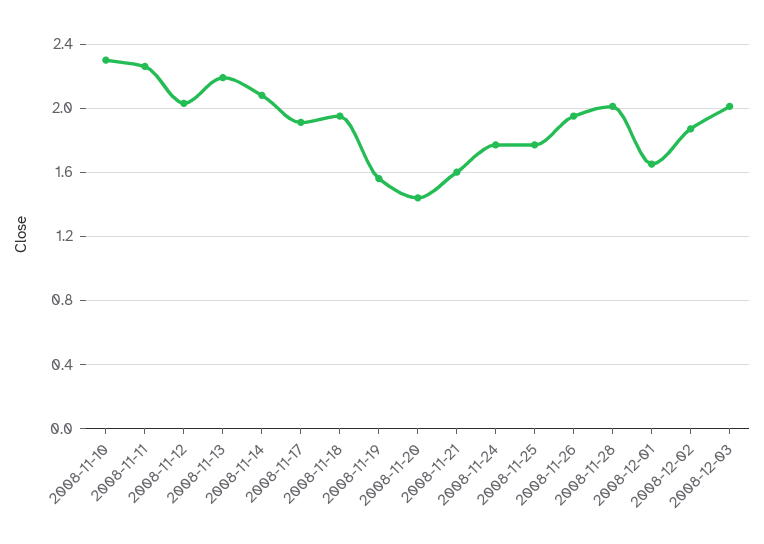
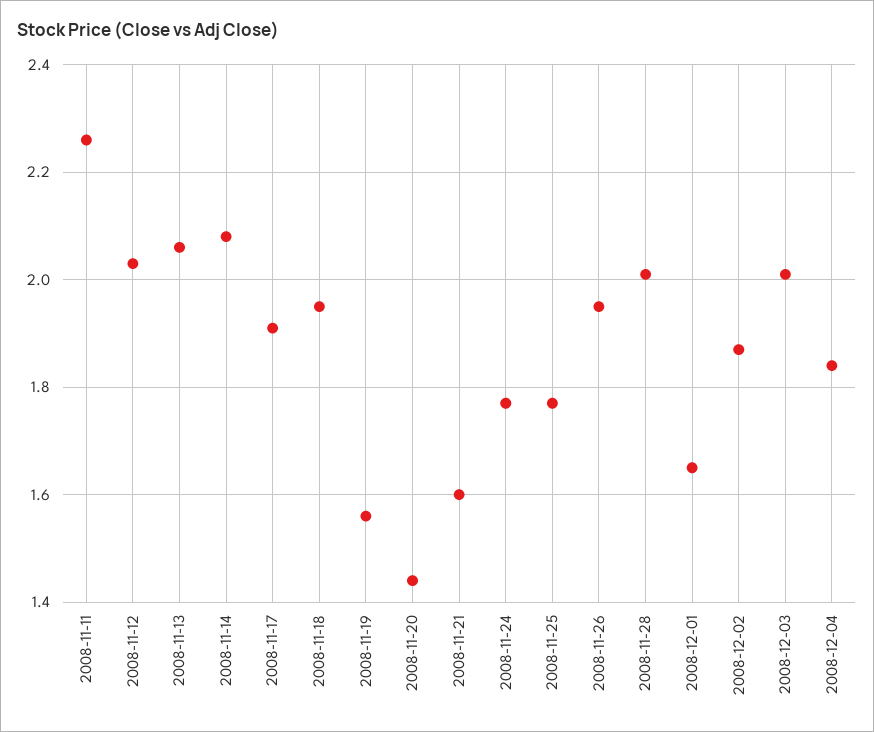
2008-11-10: 2.3 -> none
2008-11-13: 2.2 -> 2.05
2008-12-04: none -> 1.85

